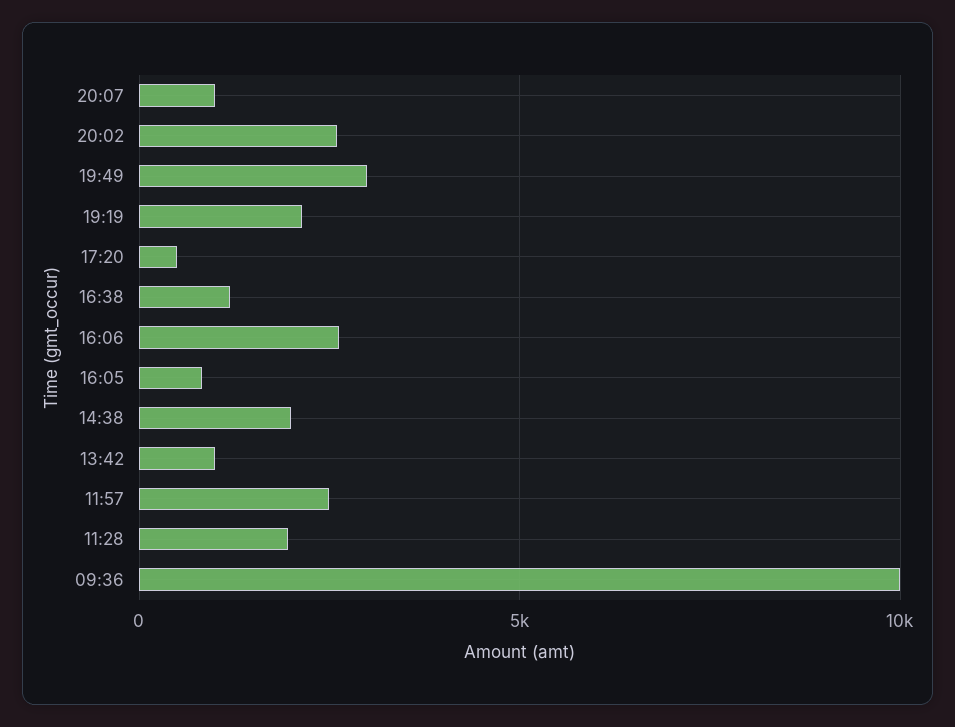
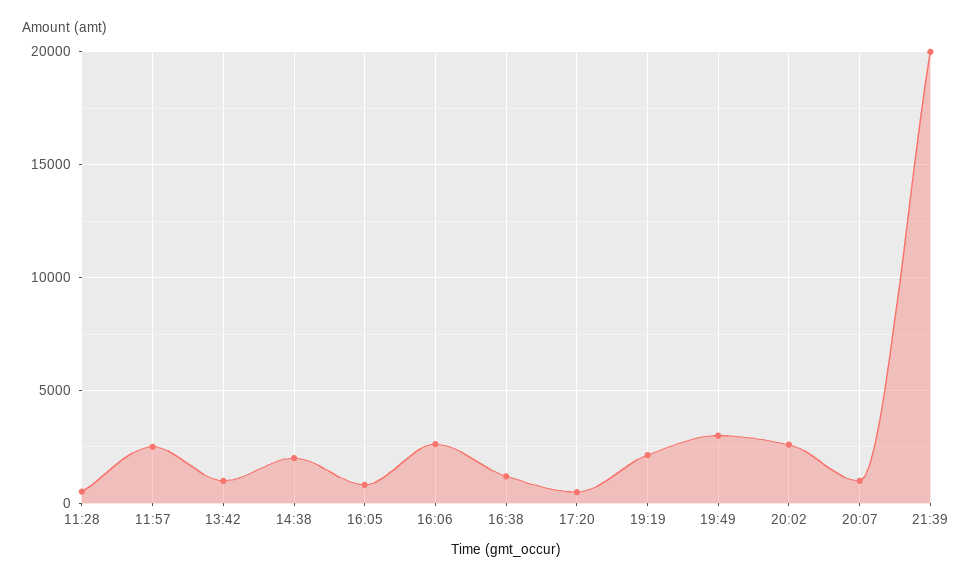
11:28: 2000 -> 500
09:36: 10000 -> none
21:39: none -> 20000

